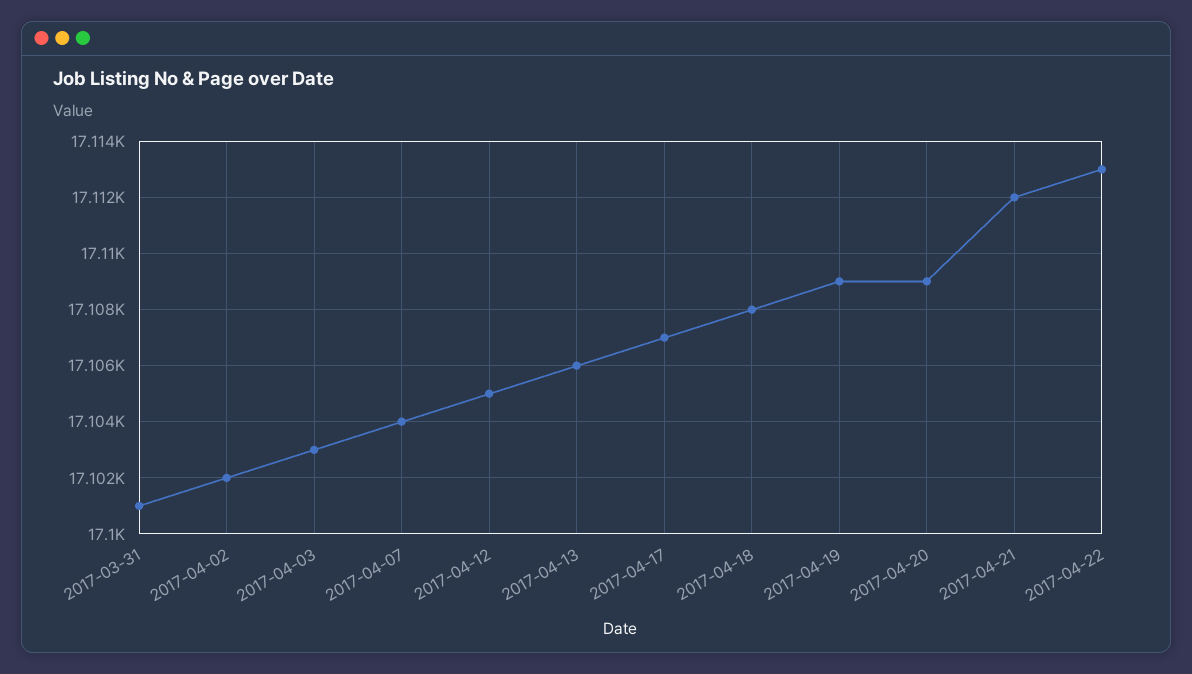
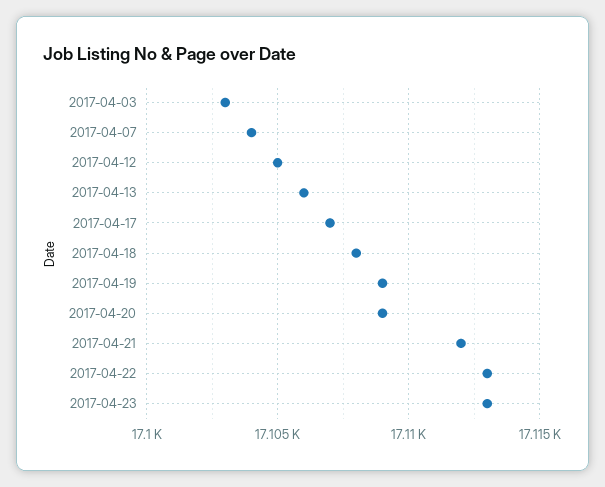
2017-03-31: 17101 -> none
2017-04-02: 17102 -> none
2017-04-23: none -> 17113

